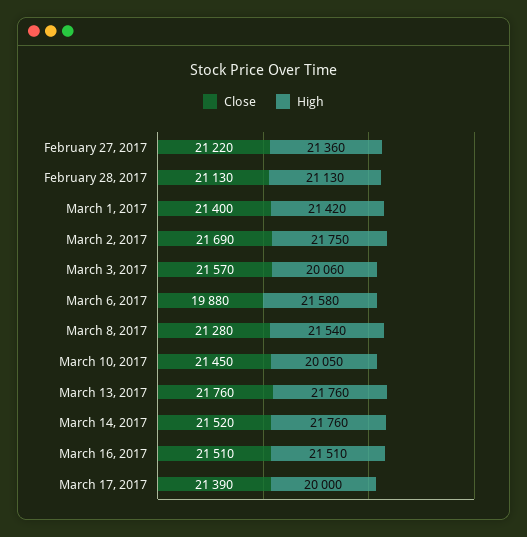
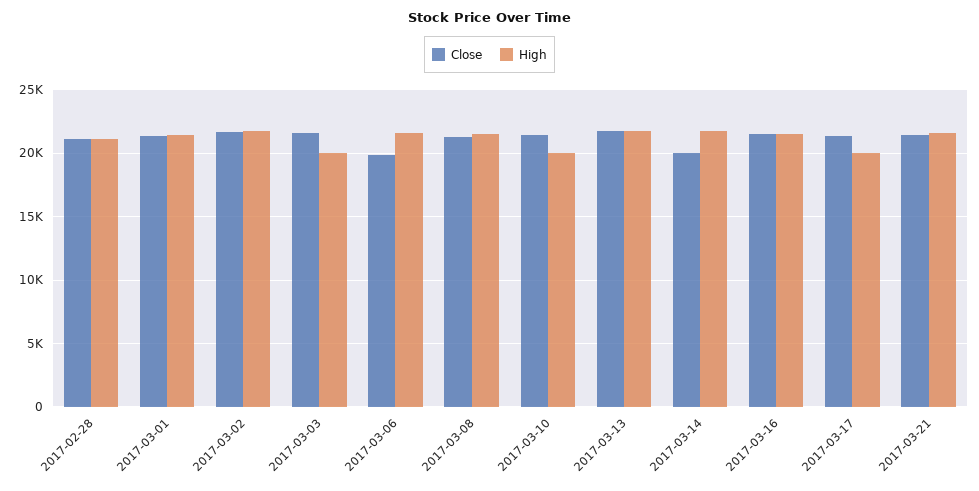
Close, February 27, 2017: 21220 -> none
High, February 27, 2017: 21360 -> none
Close, March 14, 2017: 21520 -> 20000
Close, 2017-03-21: none -> 21500
High, 2017-03-21: none -> 21500

